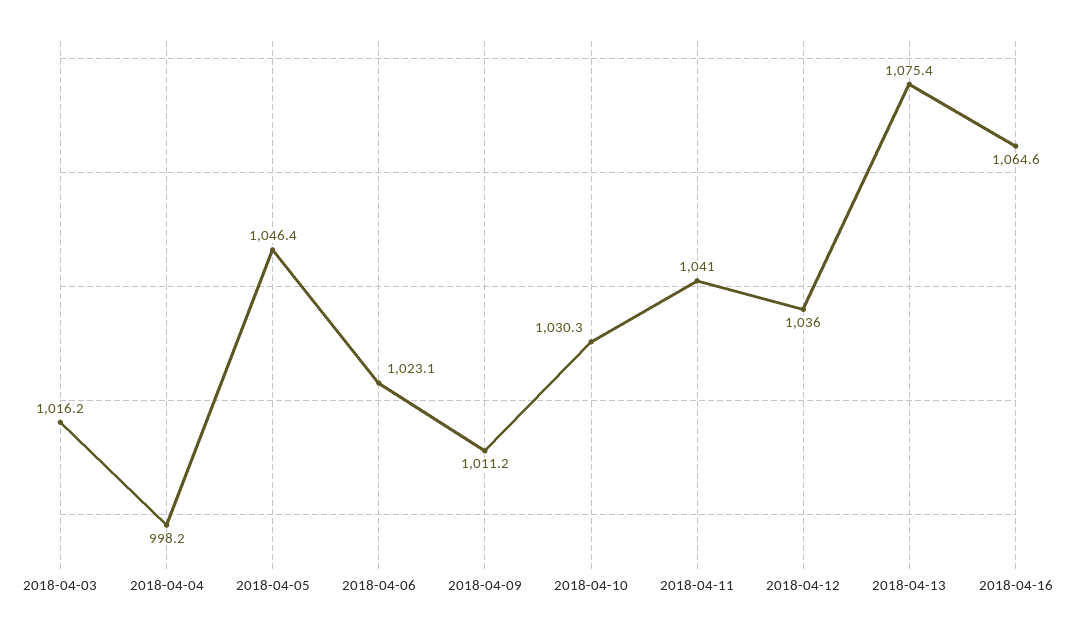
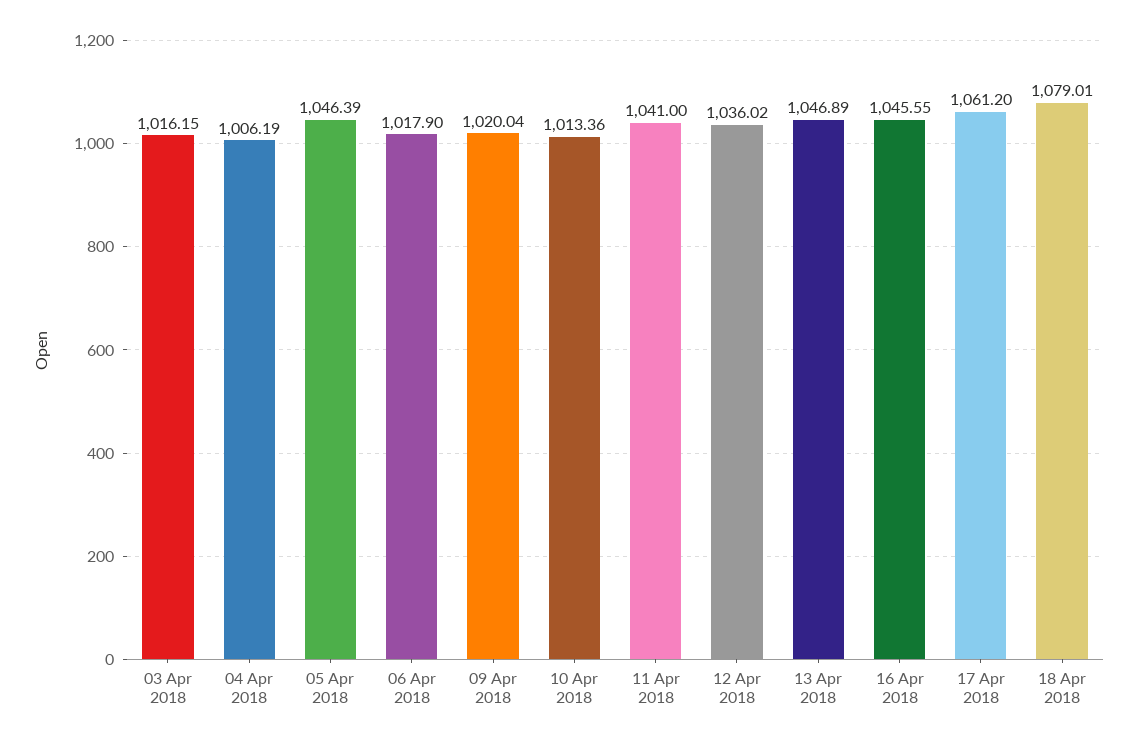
2018-04-04: 998.2 -> 1006.19
2018-04-06: 1023.1 -> 1017.9
2018-04-09: 1011.2 -> 1020.04
2018-04-10: 1030.3 -> 1013.36
2018-04-13: 1075.4 -> 1046.89
2018-04-16: 1064.6 -> 1045.55
17 Apr 2018: none -> 1061.2
18 Apr 2018: none -> 1079.01

